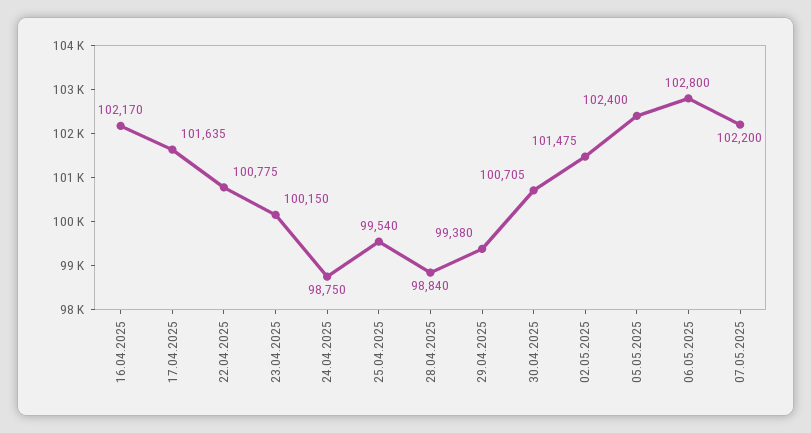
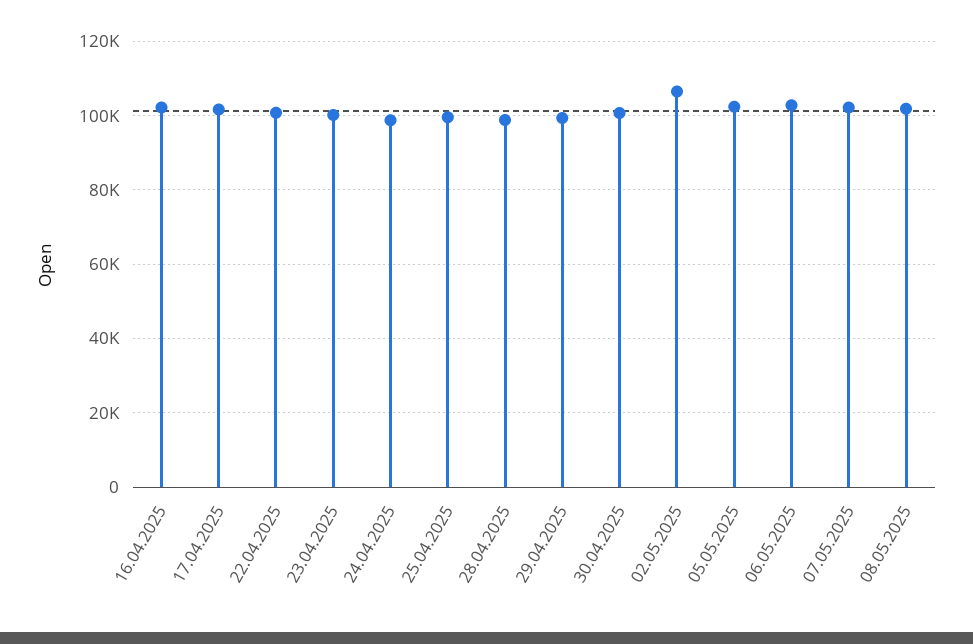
02.05.2025: 101475 -> 106000
08.05.2025: none -> 102000

